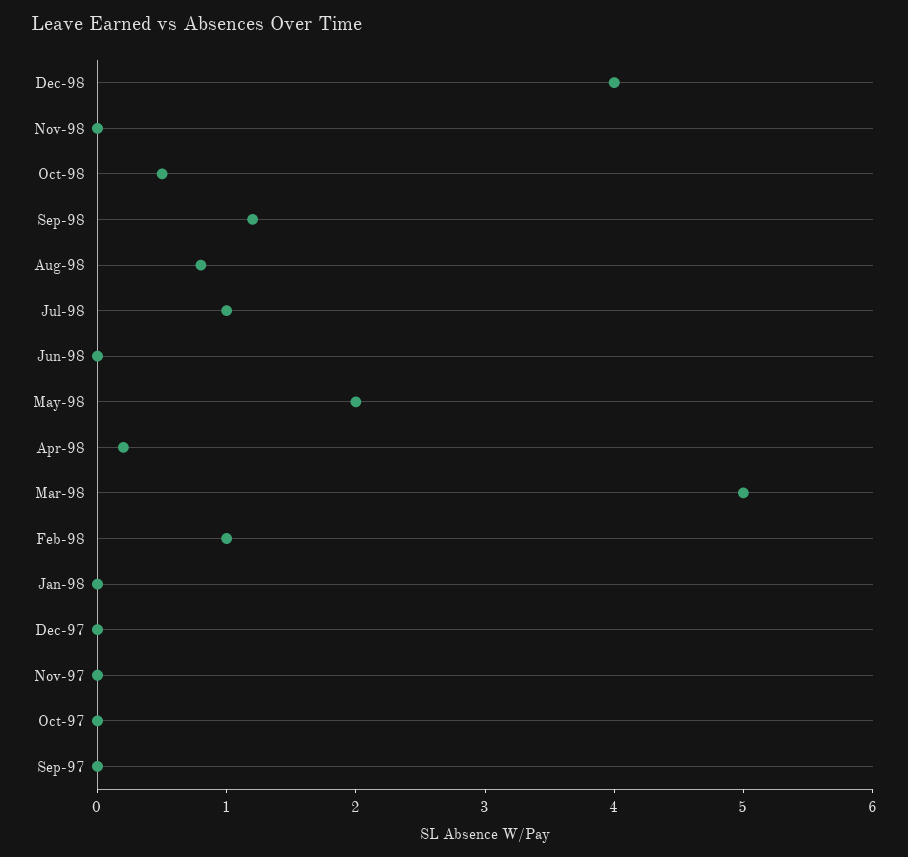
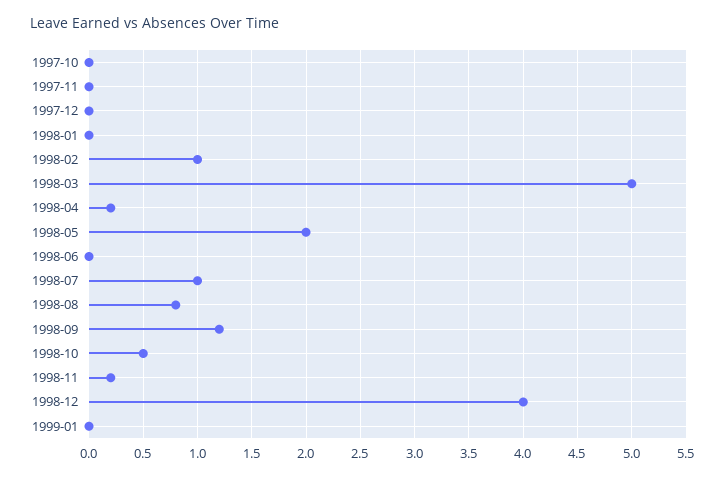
Nov-98: 0 -> 0.2
Sep-97: 0 -> none
1999-01: none -> 0

